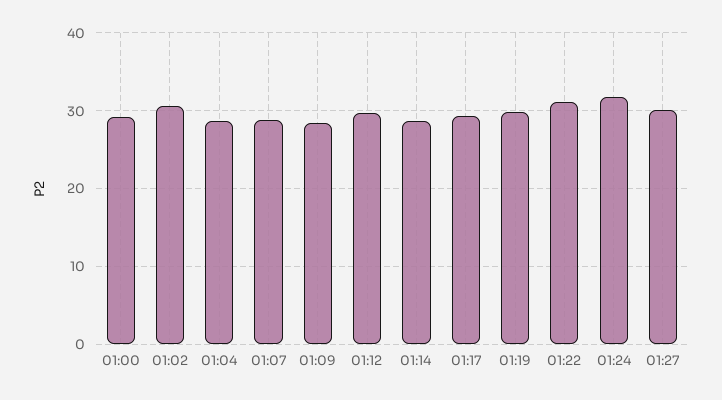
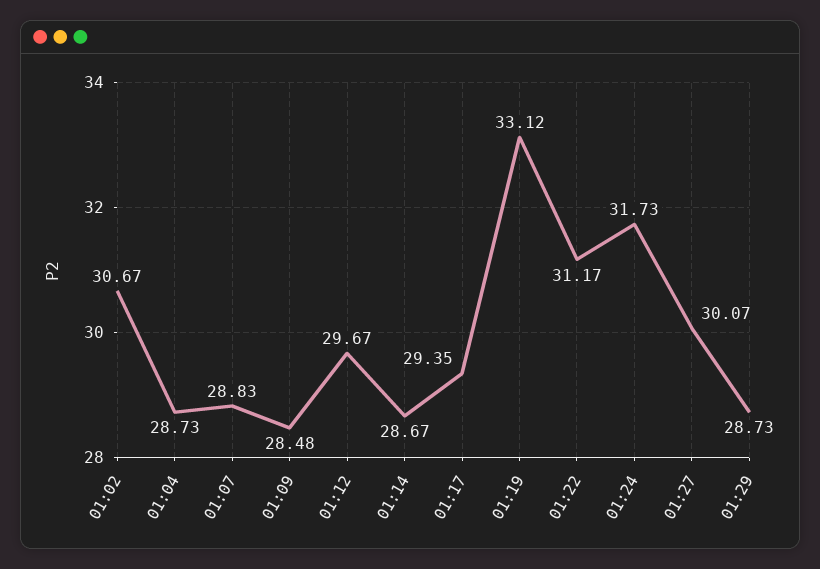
01:00: 29 -> none
01:19: 30 -> 33.12
01:29: none -> 28.73

